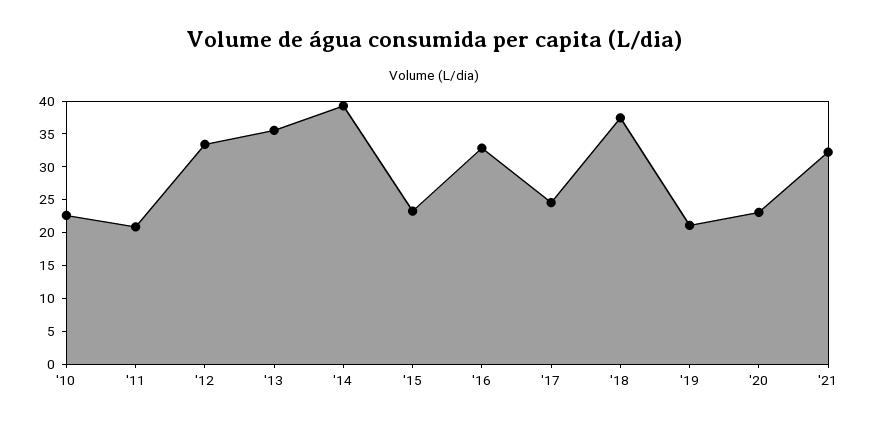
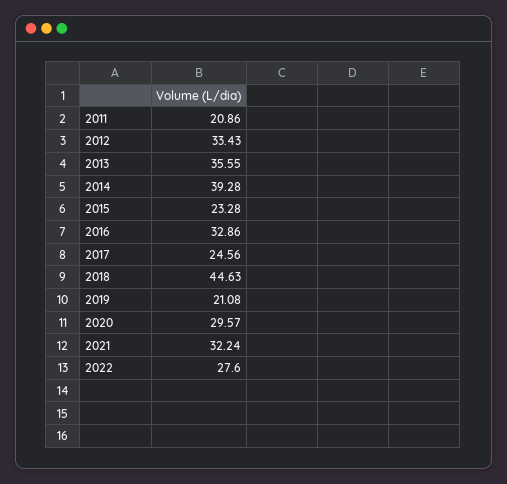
'10: 22.5 -> none
'18: 37.5 -> 44.63
'20: 22.5 -> 29.57
2022: none -> 27.6

